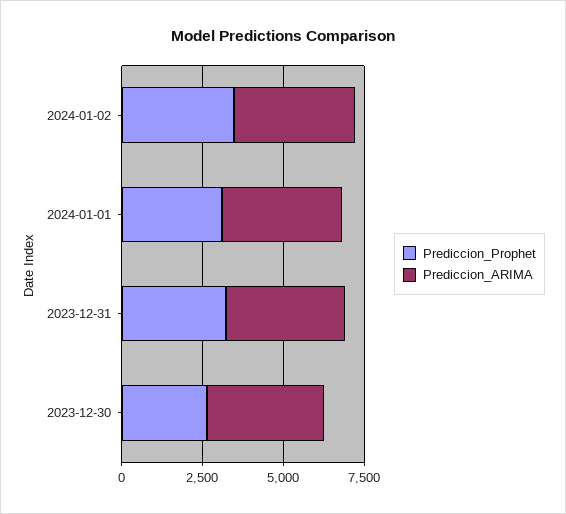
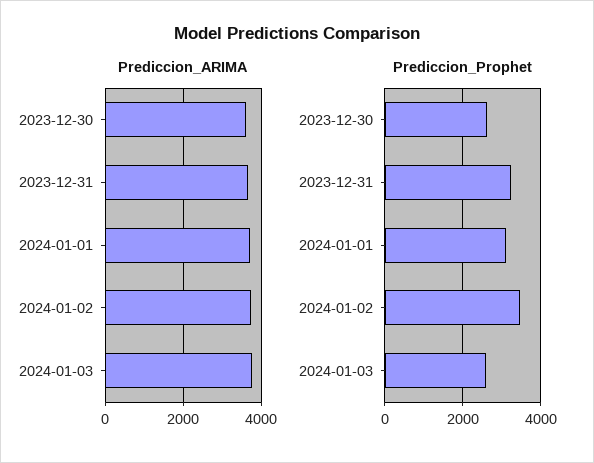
Prediccion_ARIMA, 2024-01-03: none -> 3800
Prediccion_Prophet, 2024-01-03: none -> 2600

